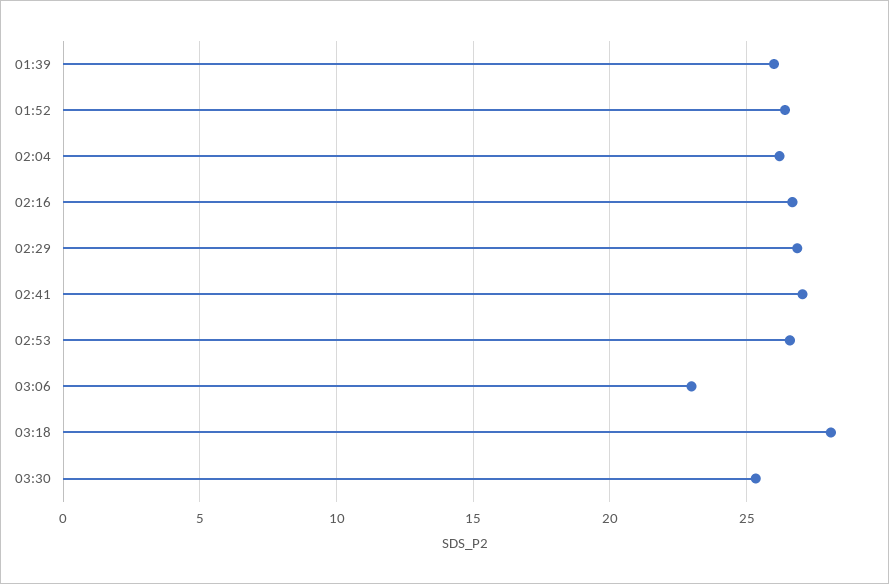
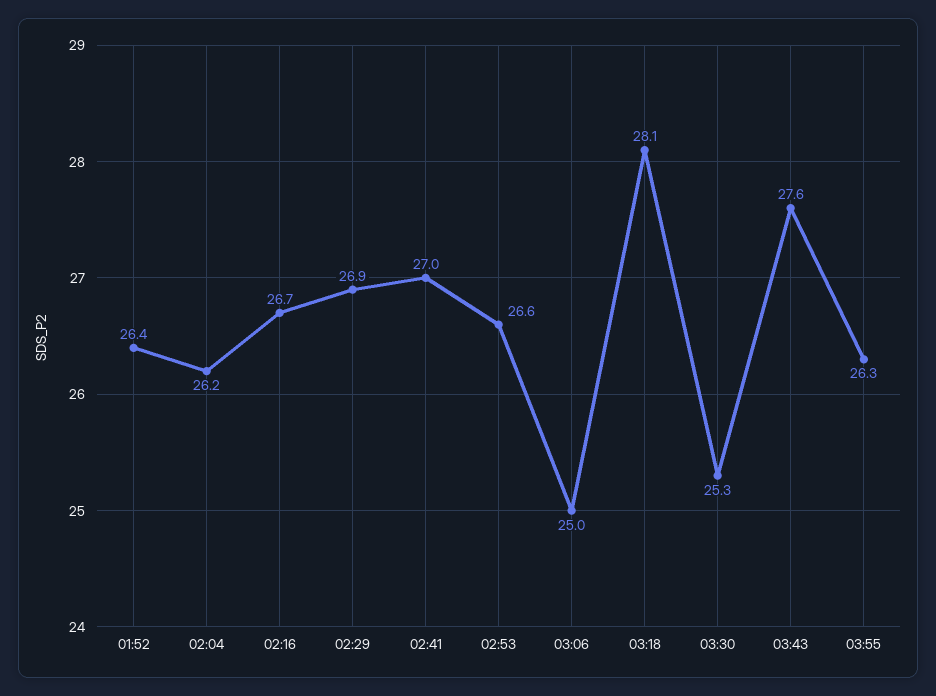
01:39: 26 -> none
03:06: 23 -> 25
03:43: none -> 27.6
03:55: none -> 26.3

